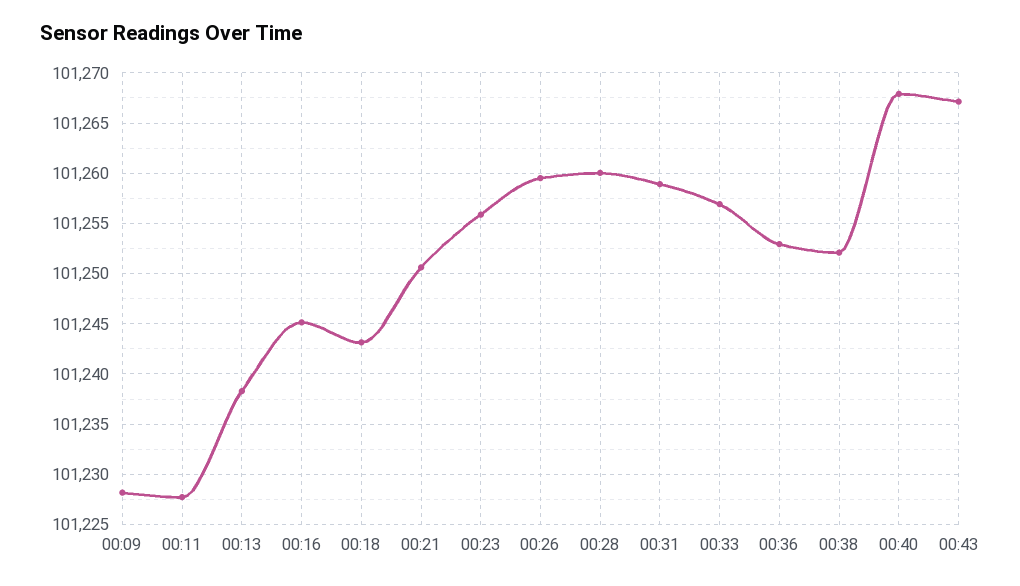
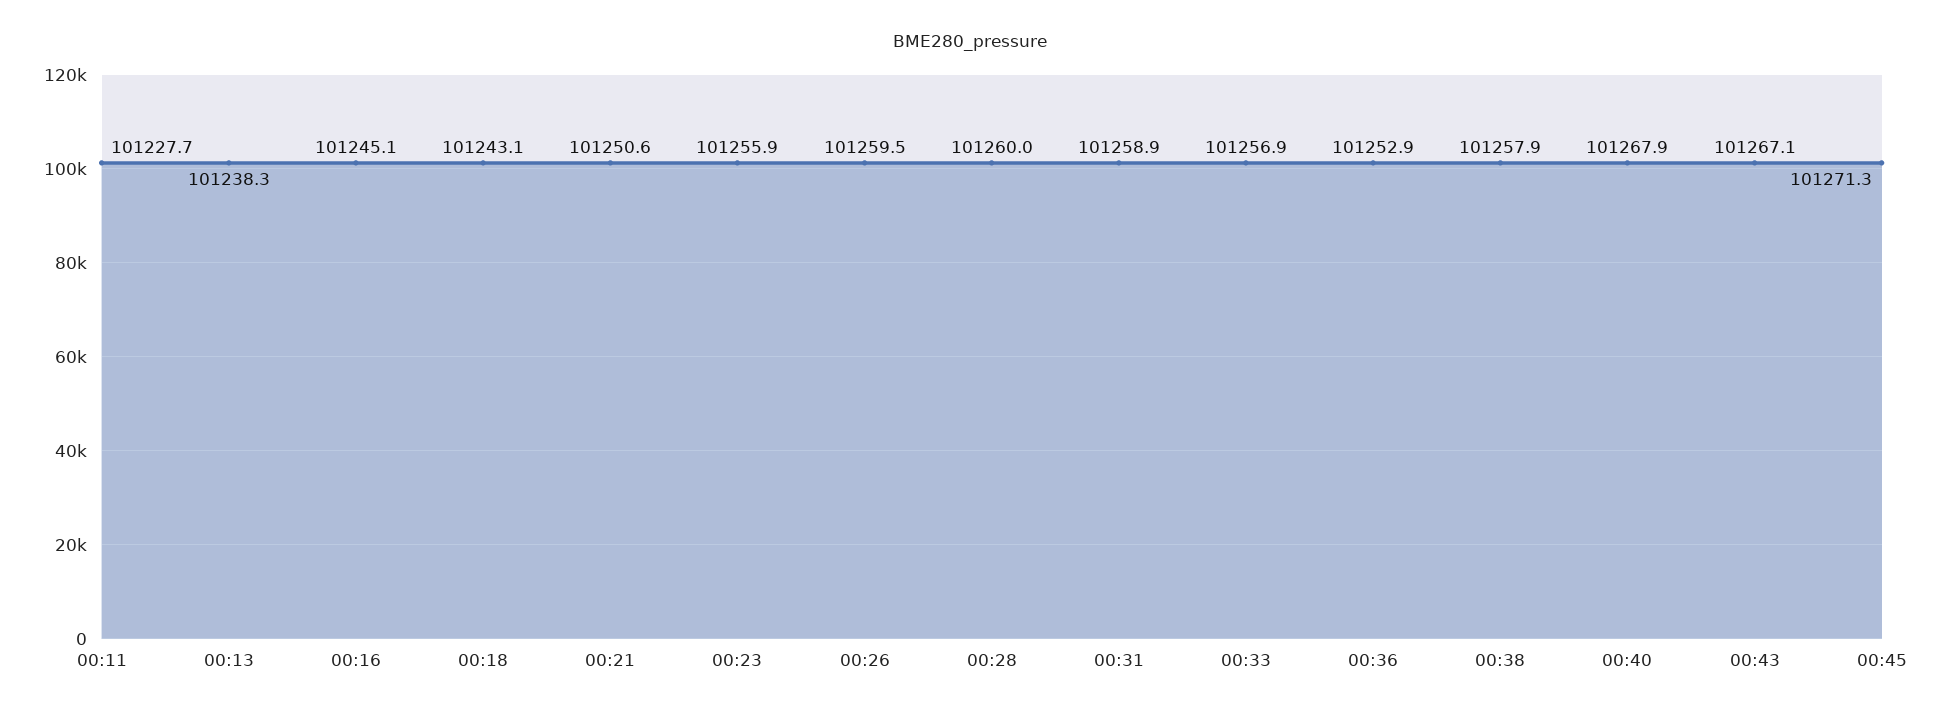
00:09: 101228 -> none
00:38: 101252 -> 101257.9
00:45: none -> 101271.3

